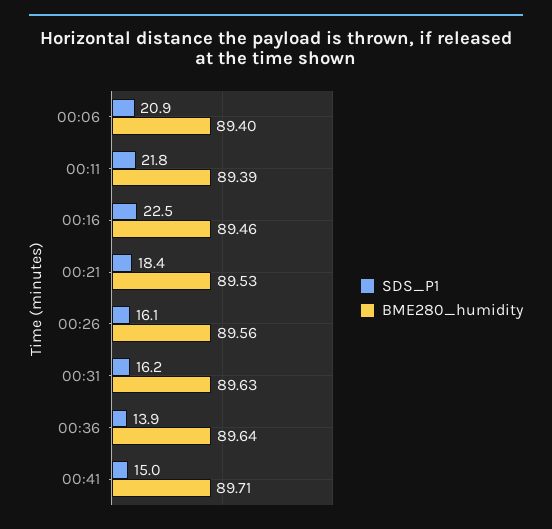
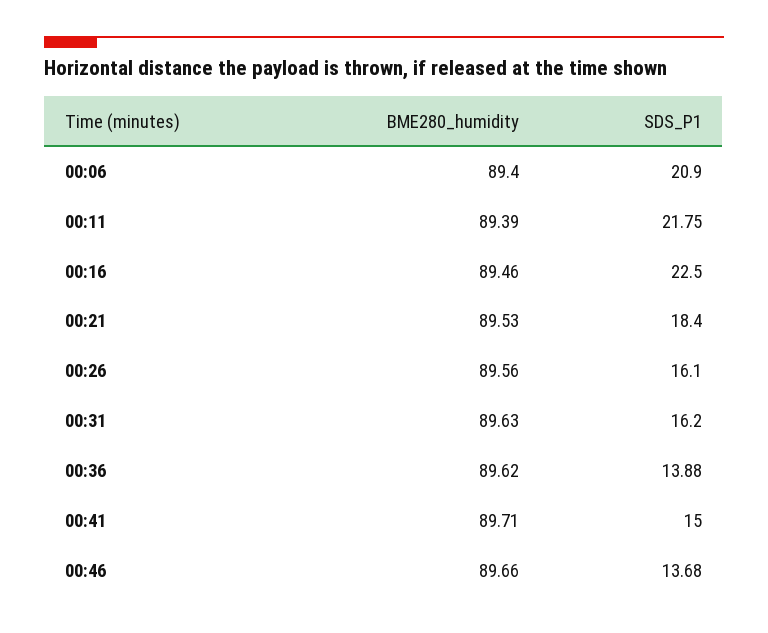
BME280_humidity, 00:36: 89.64 -> 89.62
BME280_humidity, 00:46: none -> 89.66
SDS_P1, 00:46: none -> 13.68

